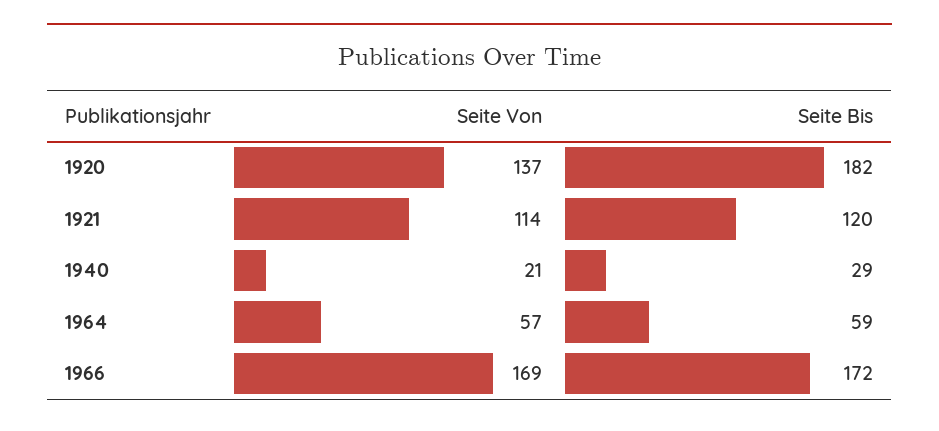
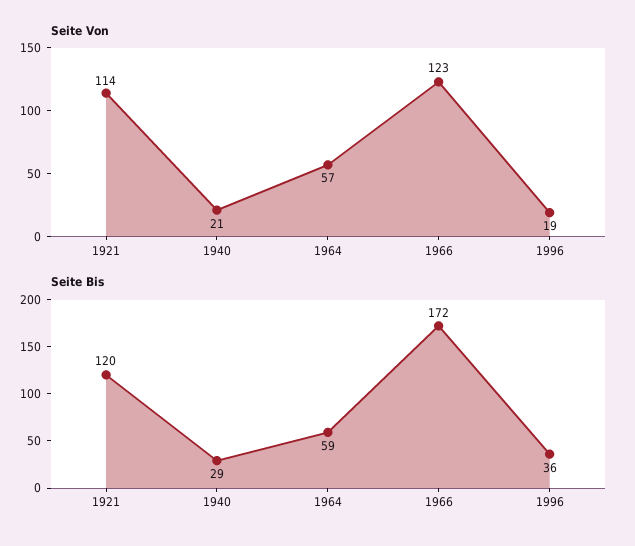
Seite Von, 1920: 137 -> none
Seite Bis, 1920: 182 -> none
Seite Von, 1966: 169 -> 123
Seite Von, 1996: none -> 19
Seite Bis, 1996: none -> 36

